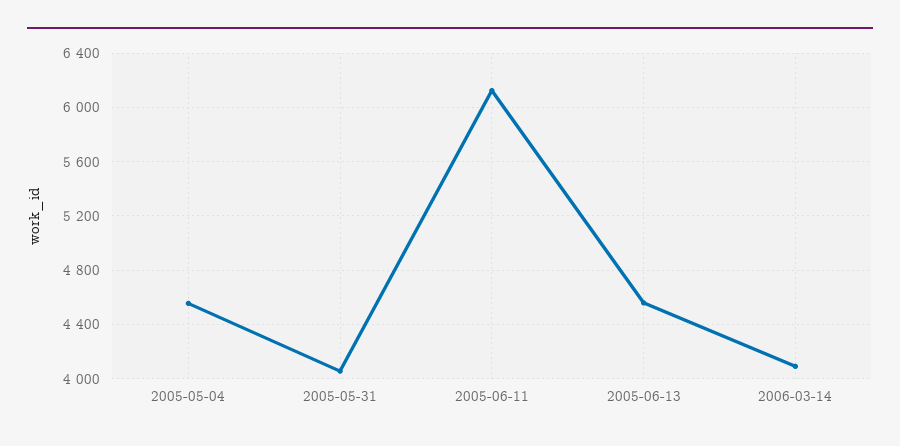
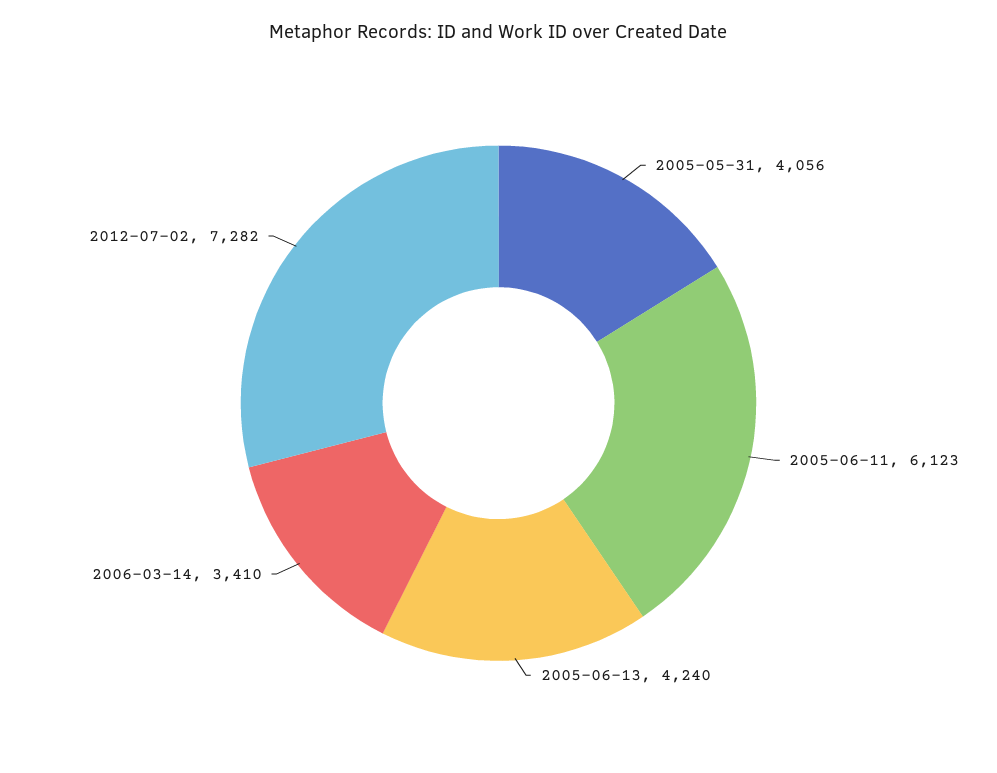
2005-05-04: 4550 -> none
2005-06-13: 4550 -> 4240
2006-03-14: 4100 -> 3410
2012-07-02: none -> 7282

